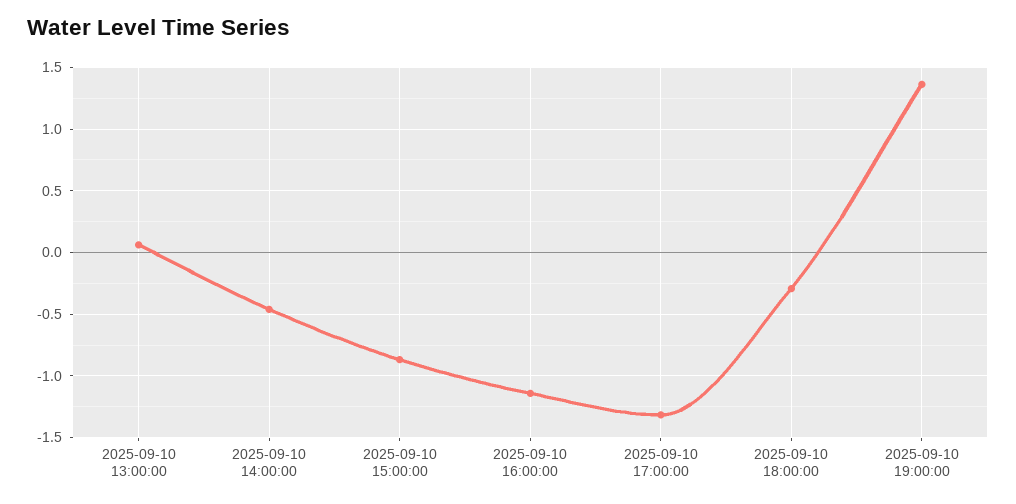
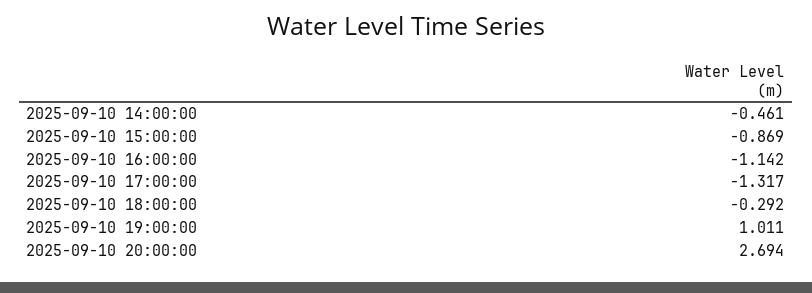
2025-09-10 13:00:00: 0.05 -> none
2025-09-10 19:00:00: 1.35 -> 1.011
2025-09-10 20:00:00: none -> 2.694

